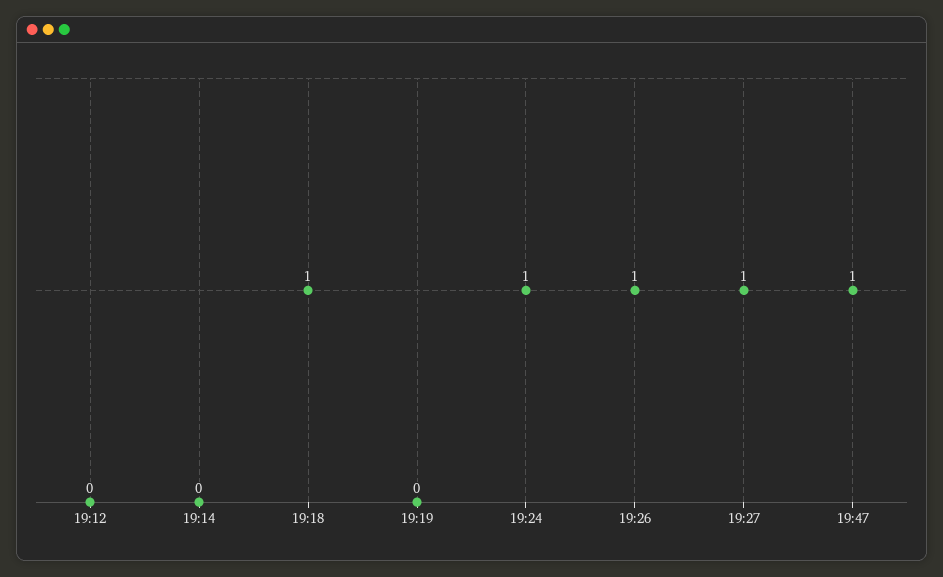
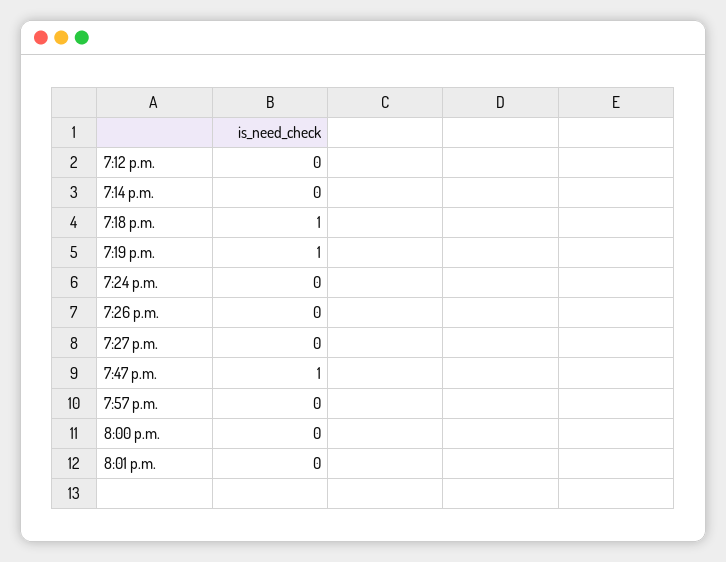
19:19: 0 -> 1
19:24: 1 -> 0
19:26: 1 -> 0
19:27: 1 -> 0
7:57 p.m.: none -> 0
8:00 p.m.: none -> 0
8:01 p.m.: none -> 0

